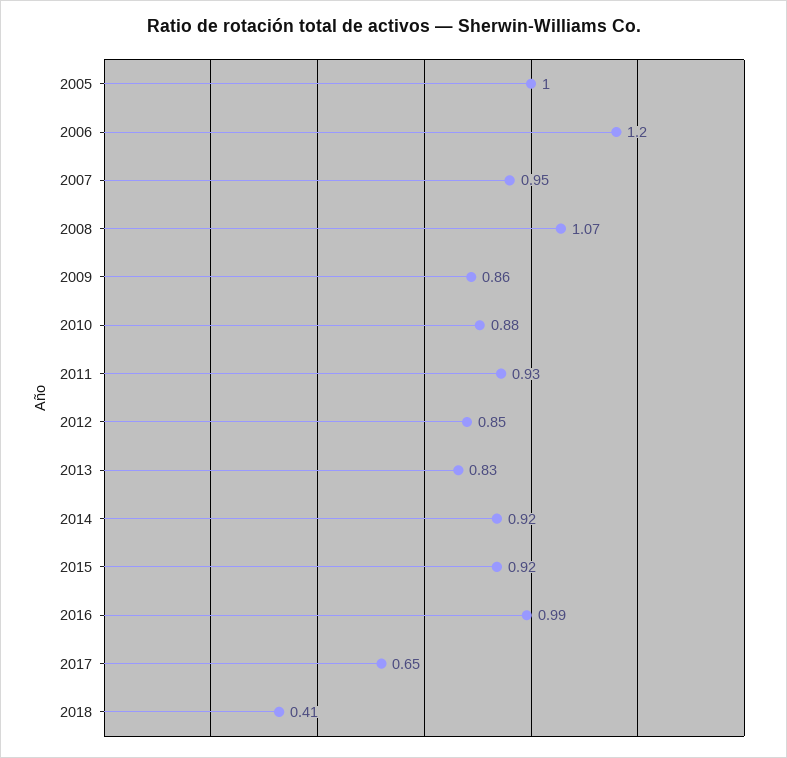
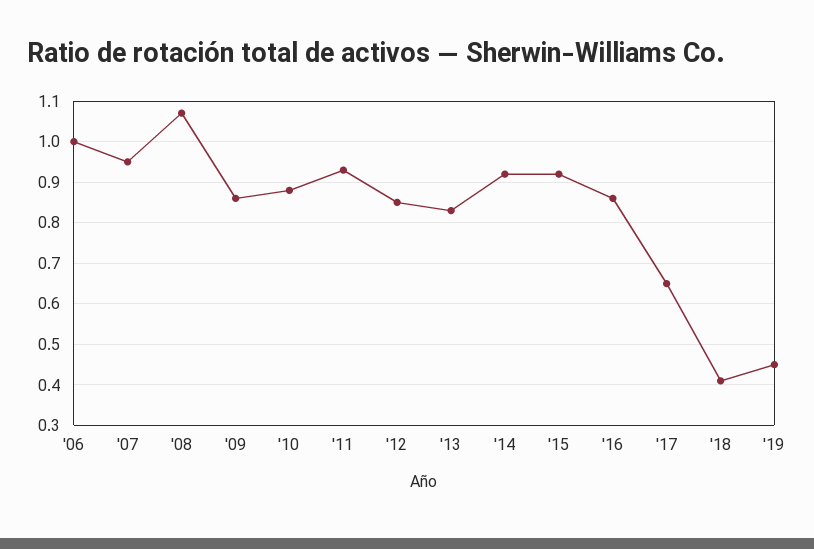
2005: 1 -> none
2006: 1.2 -> 1
2016: 0.99 -> 0.85
'19: none -> 0.45

